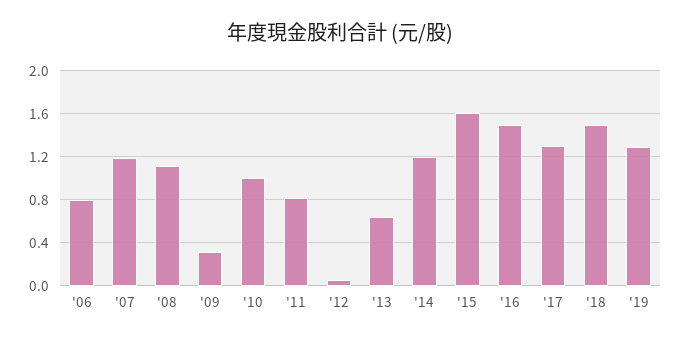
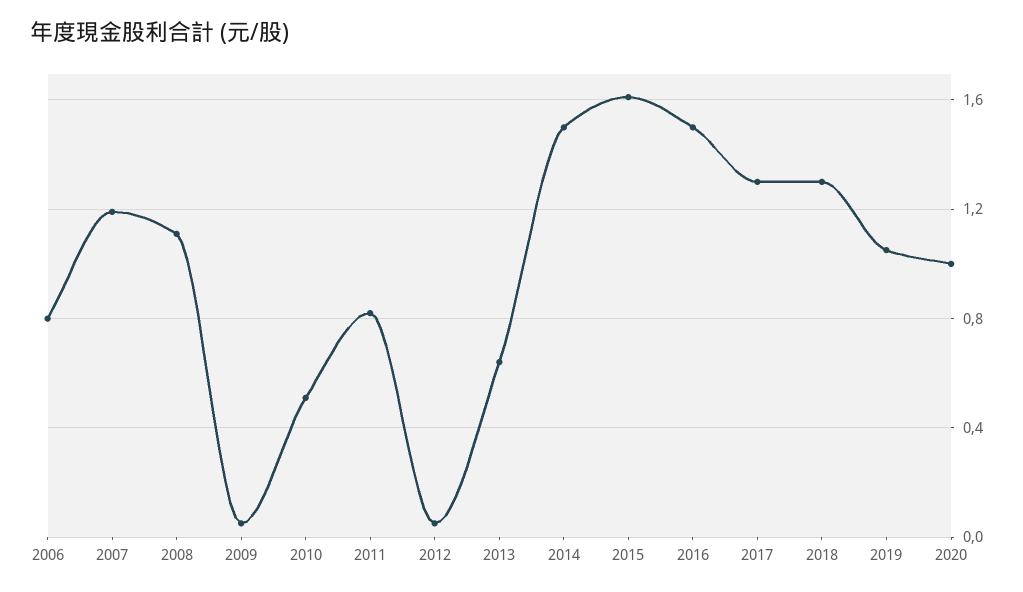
'09: 0.3 -> 0.05
'10: 1 -> 0.5
'14: 1.2 -> 1.5
'18: 1.5 -> 1.3
'19: 1.3 -> 1.05
2020: none -> 1

